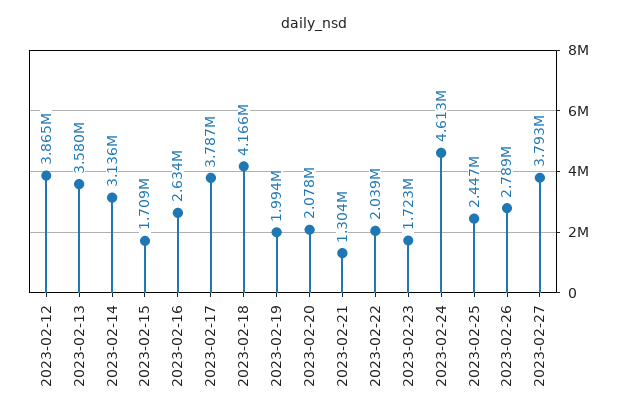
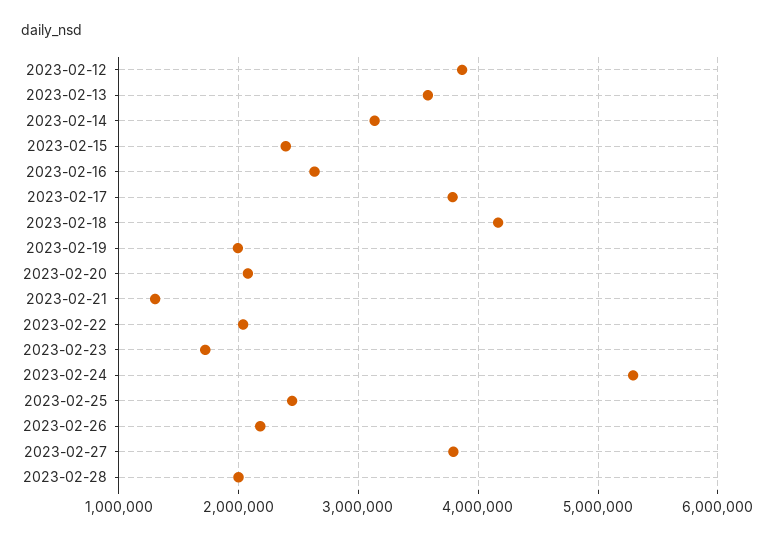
2023-02-15: 1709000 -> 2400000
2023-02-24: 4613000 -> 5300000
2023-02-26: 2789000 -> 2200000
2023-02-28: none -> 2000000

